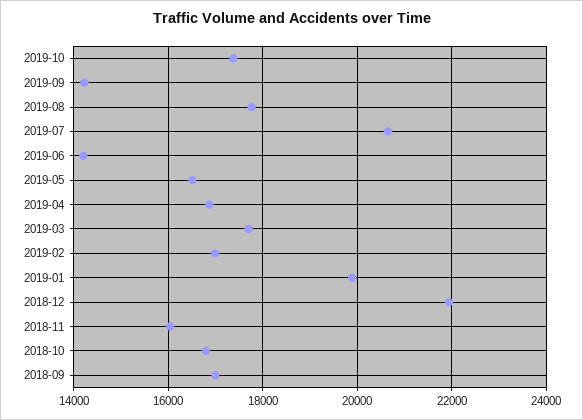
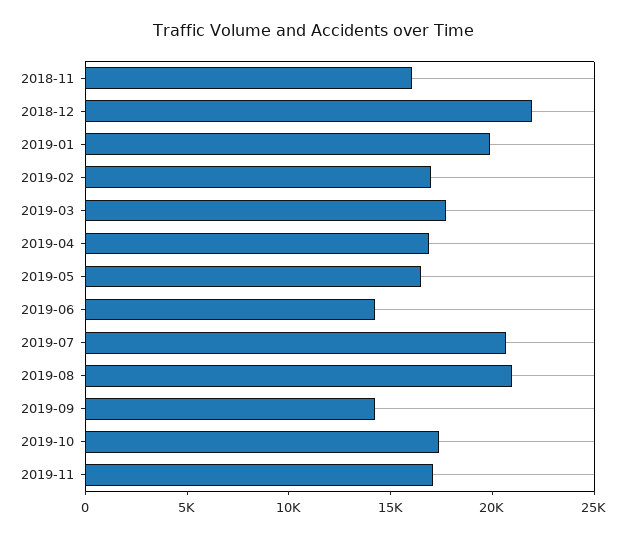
2019-08: 17800 -> 21000
2018-10: 16800 -> none
2018-09: 17000 -> none
2019-11: none -> 17000

